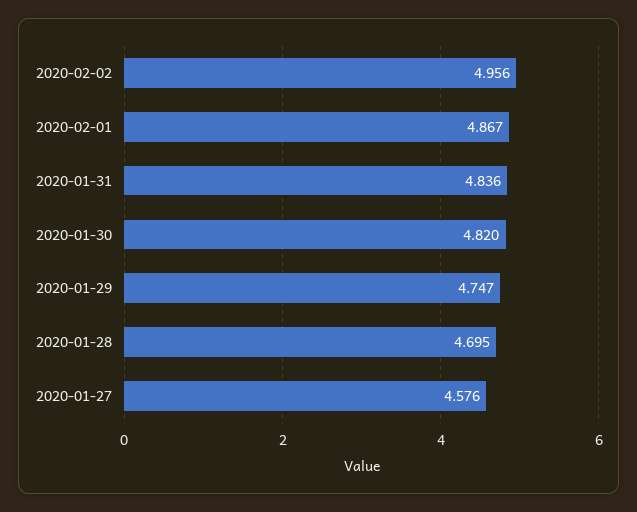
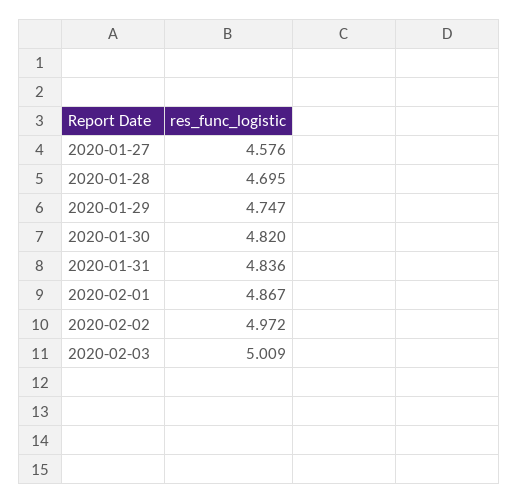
2020-02-02: 4.956 -> 4.972
2020-02-03: none -> 5.009

